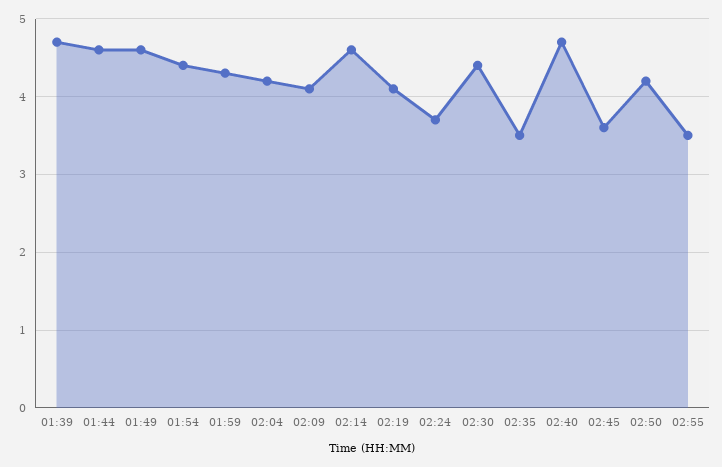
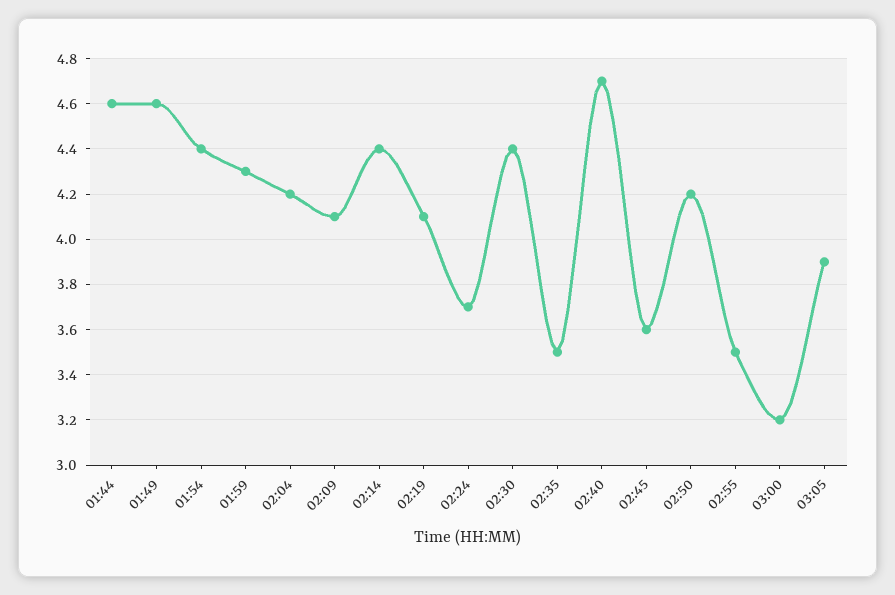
01:39: 4.7 -> none
02:14: 4.6 -> 4.4
03:00: none -> 3.2
03:05: none -> 3.9

